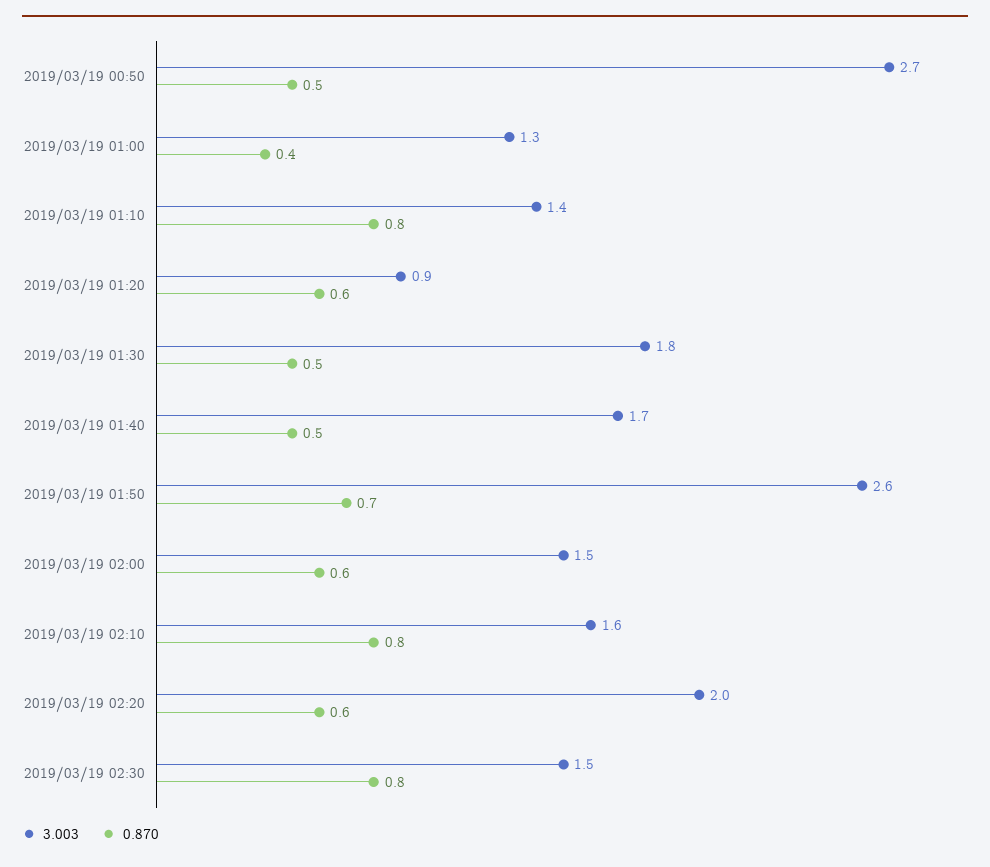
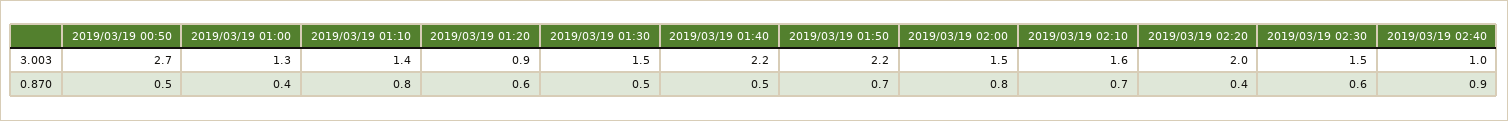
3.003, 2019/03/19 01:30: 1.8 -> 1.5
3.003, 2019/03/19 01:40: 1.7 -> 2.2
3.003, 2019/03/19 01:50: 2.6 -> 2.2
0.870, 2019/03/19 02:00: 0.6 -> 0.8
0.870, 2019/03/19 02:10: 0.8 -> 0.7
0.870, 2019/03/19 02:20: 0.6 -> 0.4
0.870, 2019/03/19 02:30: 0.8 -> 0.6
3.003, 2019/03/19 02:40: none -> 1
0.870, 2019/03/19 02:40: none -> 0.9

